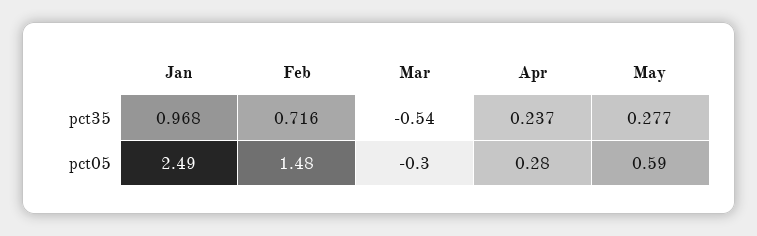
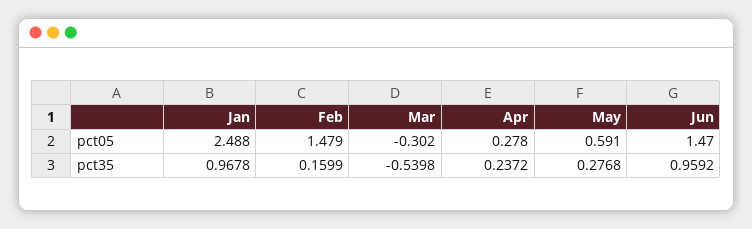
Feb, pct35: 0.716 -> 0.1599
Jun, pct05: none -> 1.47
Jun, pct35: none -> 0.9592

